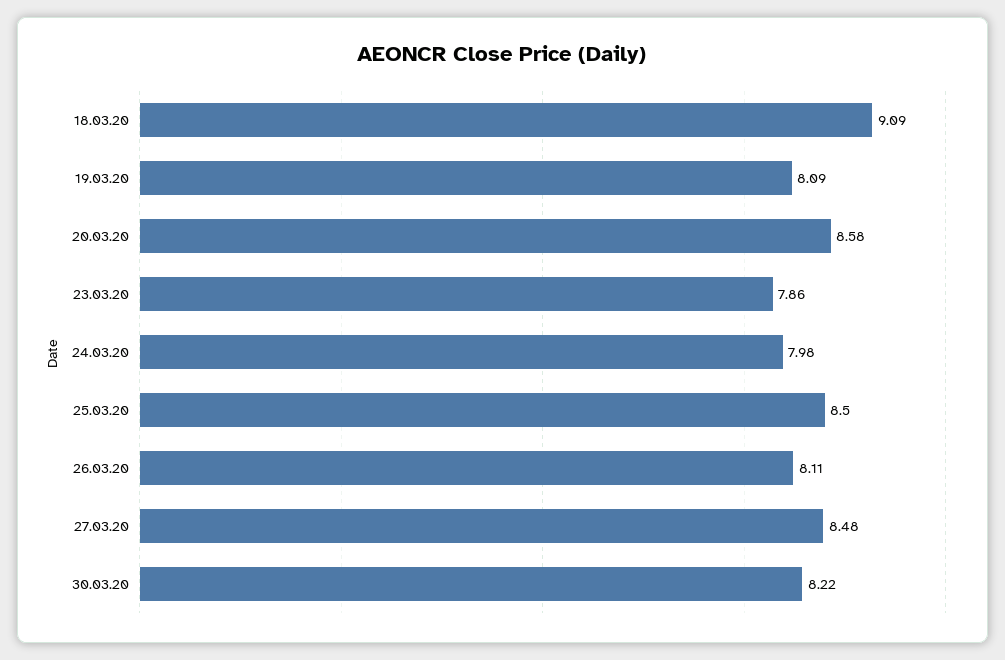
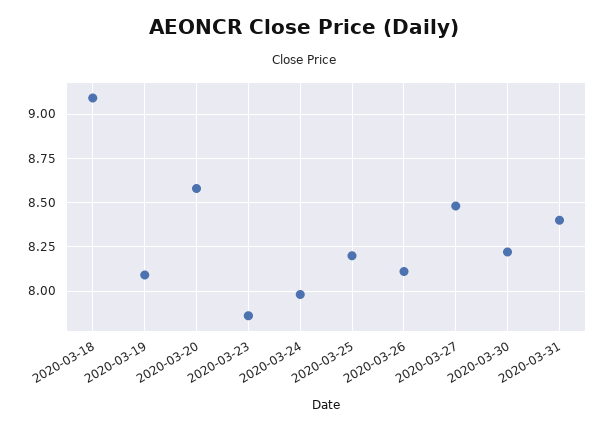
25.03.20: 8.5 -> 8.2
2020-03-31: none -> 8.4

